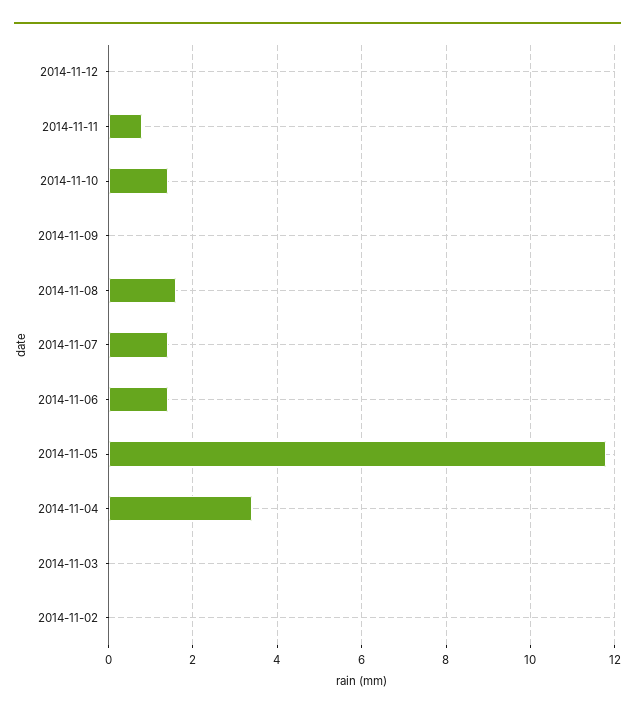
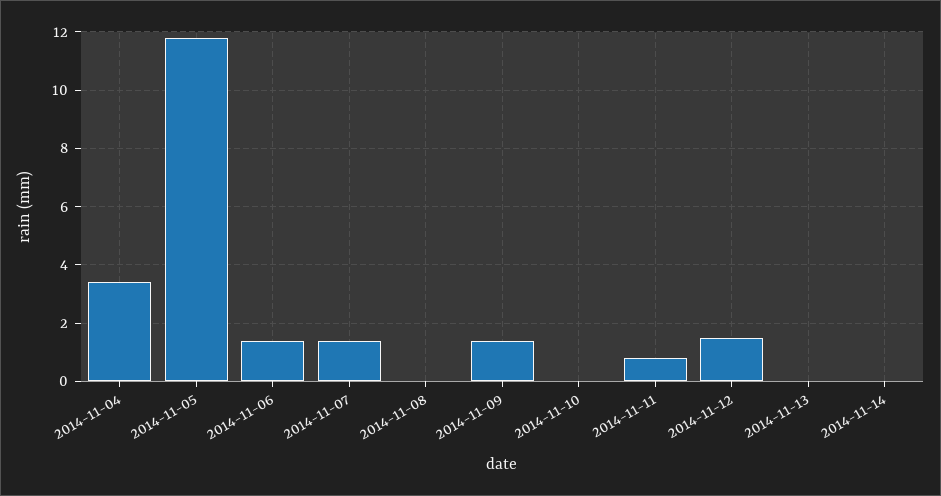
2014-11-12: 0 -> 1.5
2014-11-10: 1.5 -> 0
2014-11-09: 0 -> 1.5
2014-11-08: 1.5 -> 0
2014-11-03: 0 -> none
2014-11-02: 0 -> none
2014-11-13: none -> 0
2014-11-14: none -> 0

